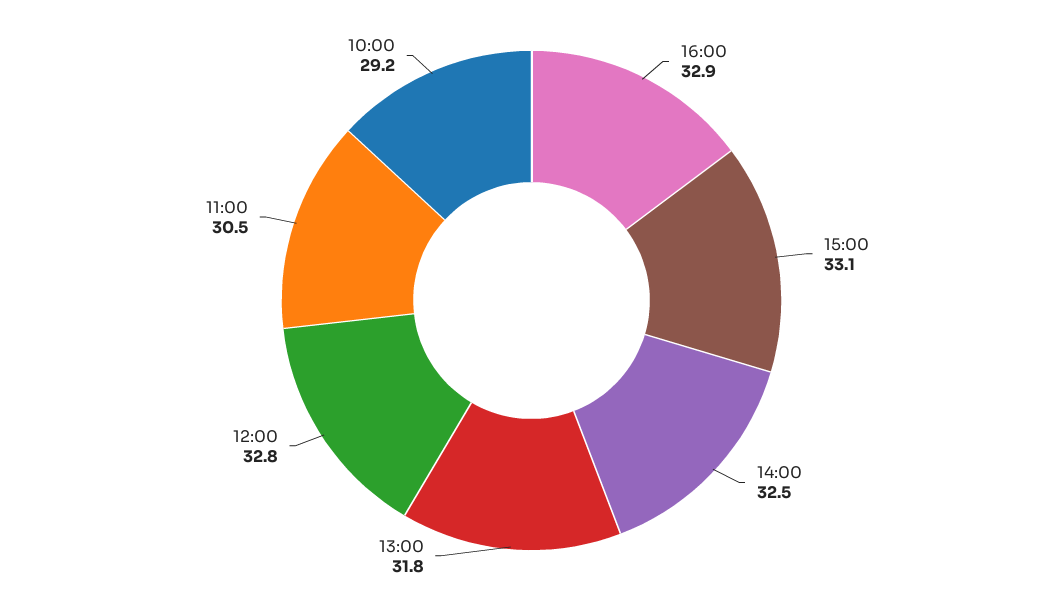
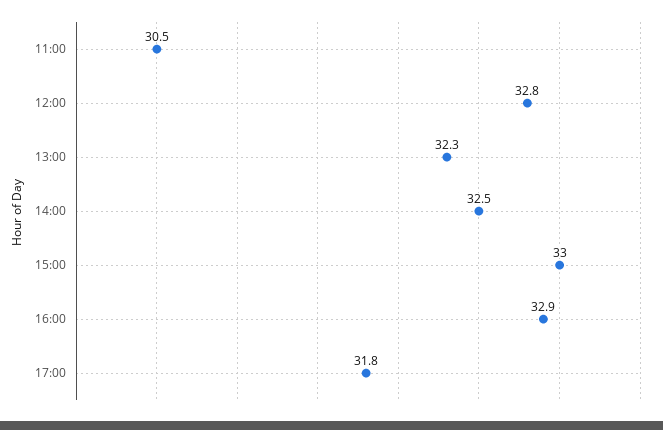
15:00: 33.1 -> 33
13:00: 31.8 -> 32.3
10:00: 29.2 -> none
17:00: none -> 31.8

